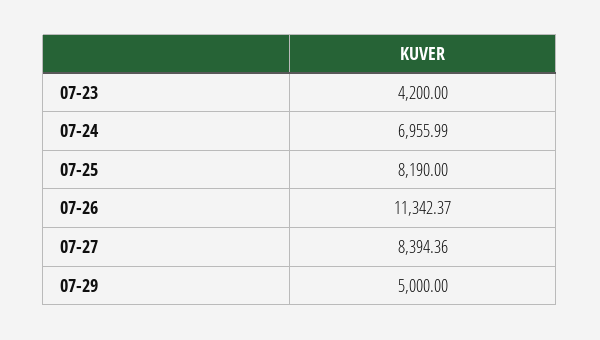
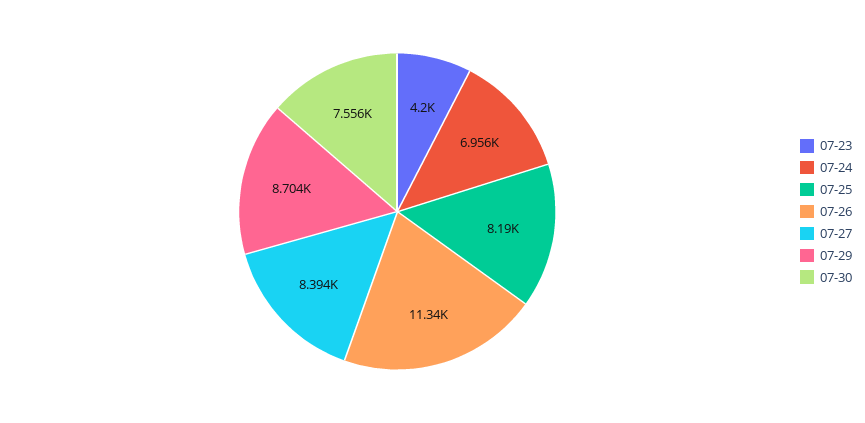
07-29: 5000 -> 8704
07-30: none -> 7556

